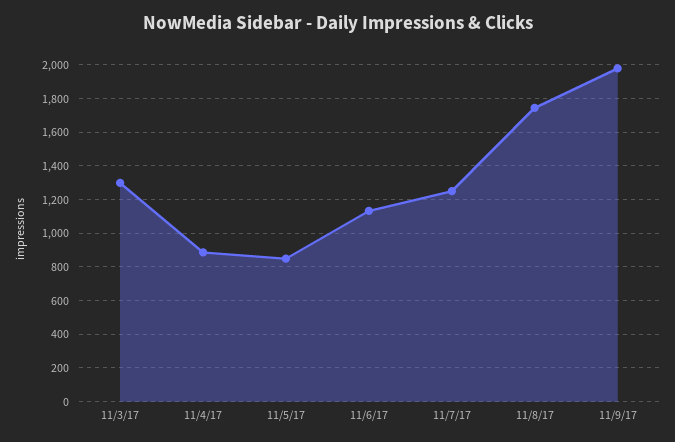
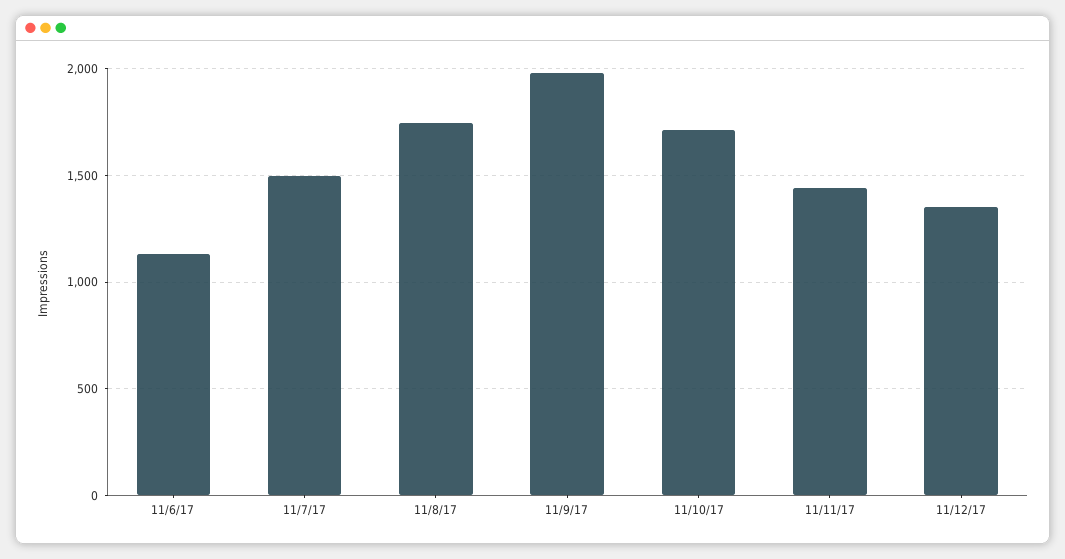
11/3/17: 1300 -> none
11/4/17: 900 -> none
11/5/17: 850 -> none
11/7/17: 1250 -> 1500
11/10/17: none -> 1700
11/11/17: none -> 1450
11/12/17: none -> 1350

